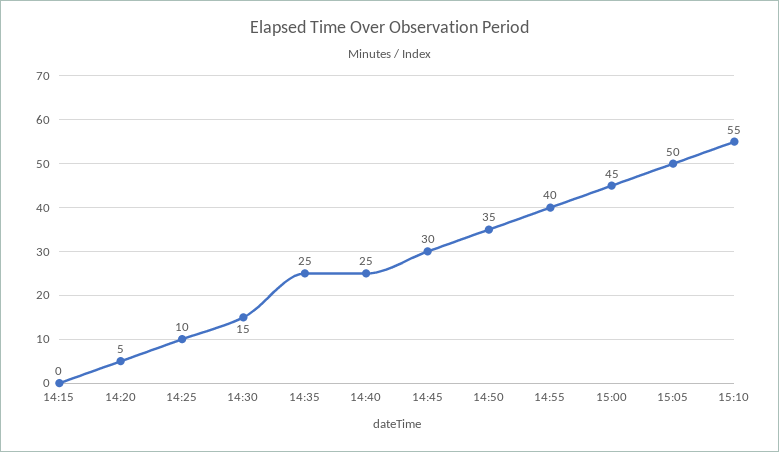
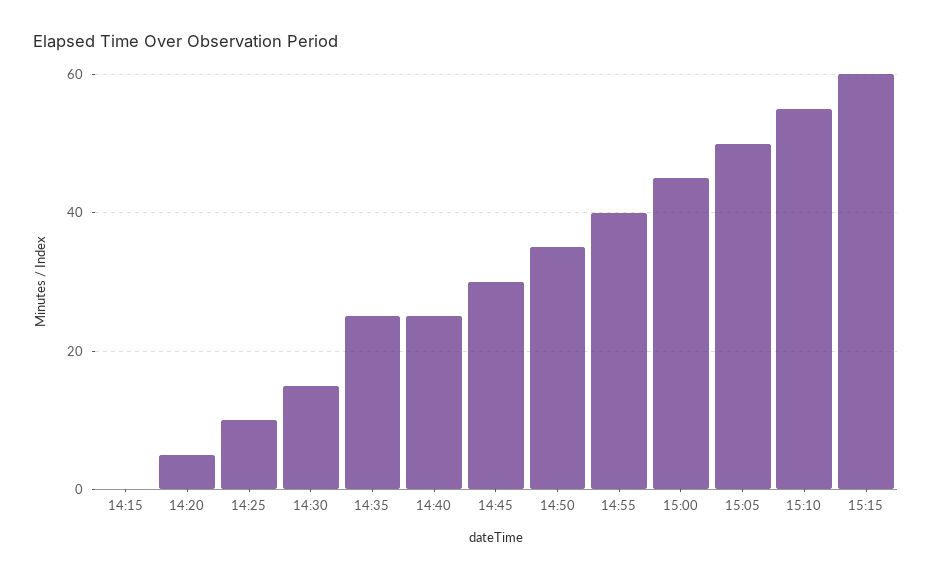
15:15: none -> 60

